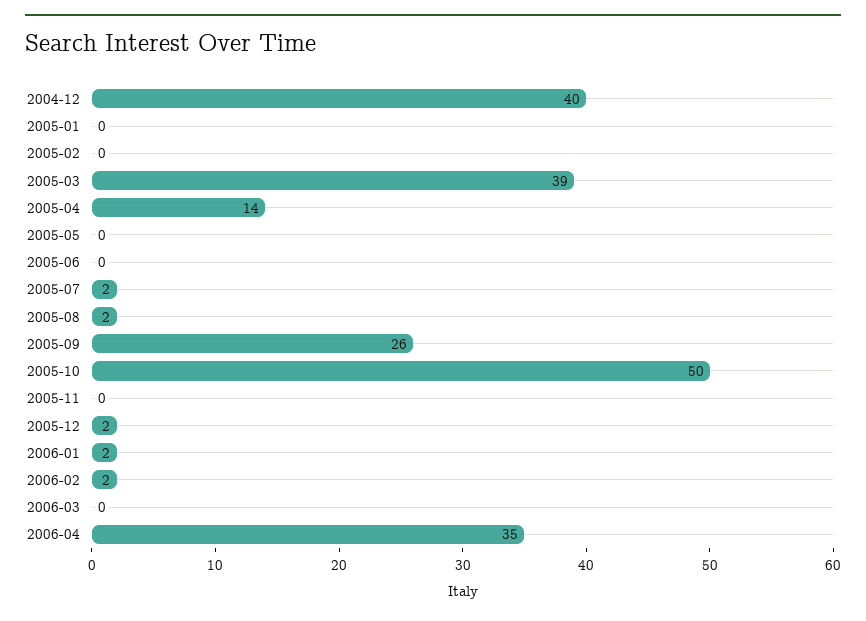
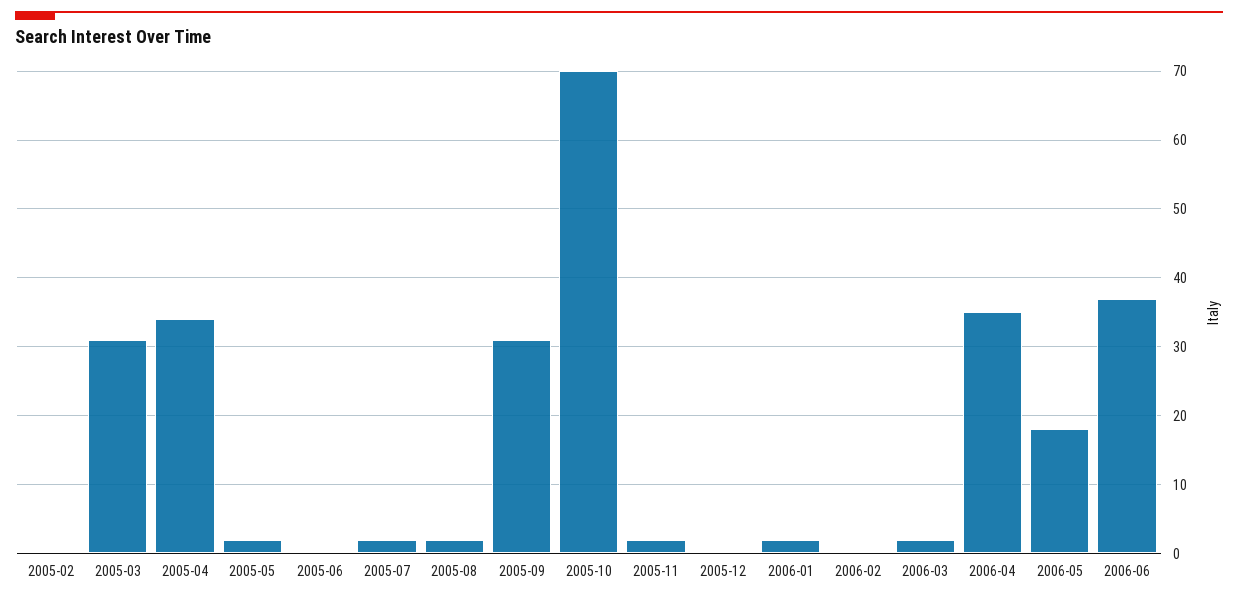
2004-12: 40 -> none
2005-01: 0 -> none
2005-03: 39 -> 31
2005-04: 14 -> 34
2005-05: 0 -> 2
2005-09: 26 -> 31
2005-10: 50 -> 70
2005-11: 0 -> 2
2005-12: 2 -> 0
2006-02: 2 -> 0
2006-03: 0 -> 2
2006-05: none -> 18
2006-06: none -> 37

